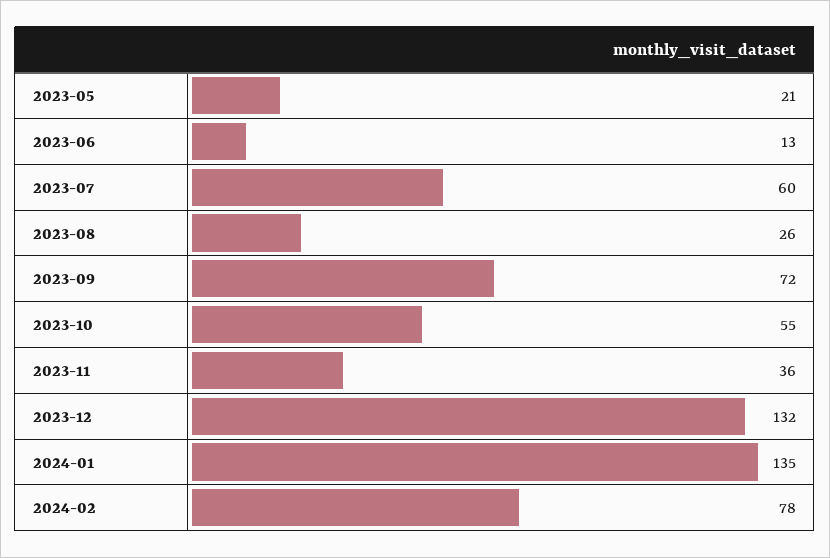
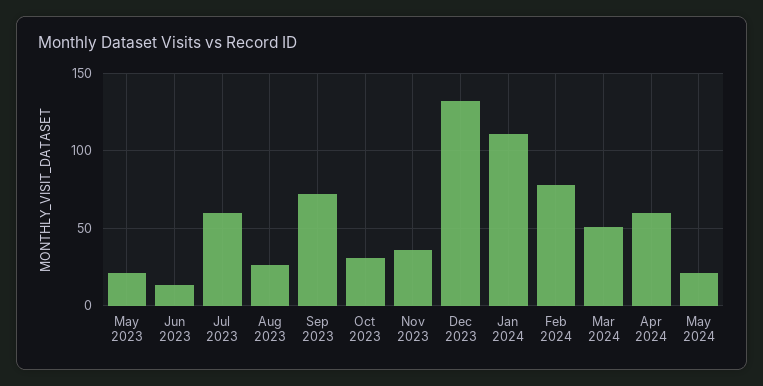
2023-10: 55 -> 30
2024-01: 135 -> 110
Mar 2024: none -> 50
Apr 2024: none -> 60
May 2024: none -> 20

